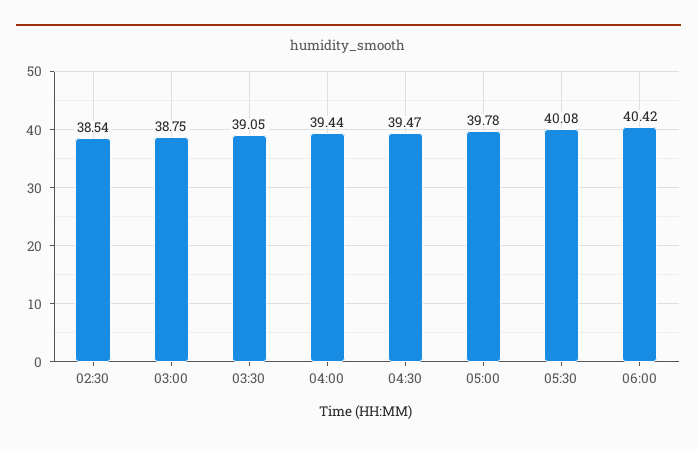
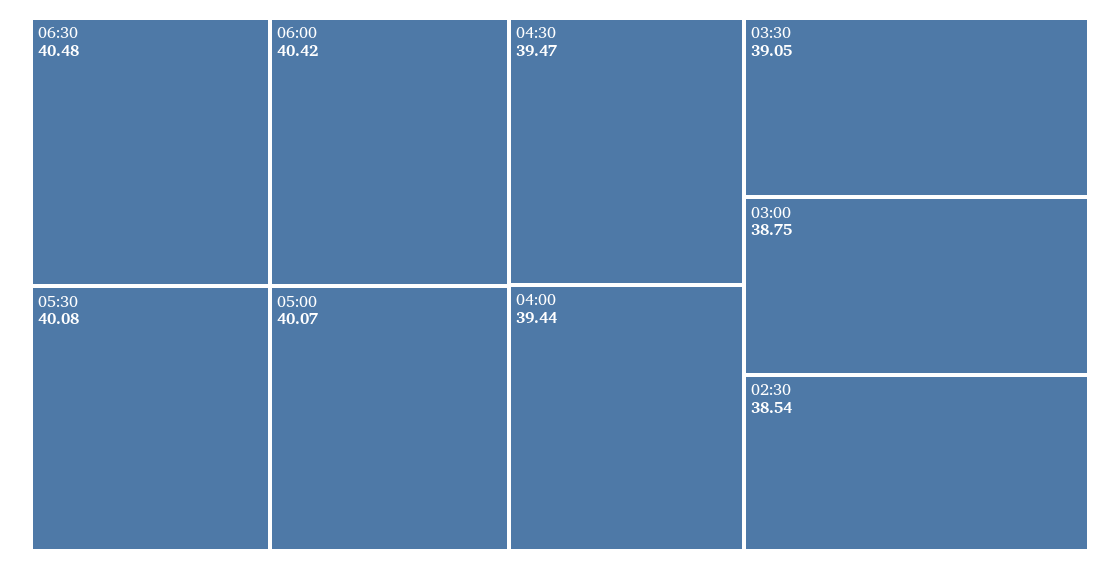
05:00: 39.78 -> 40.07
06:30: none -> 40.48

